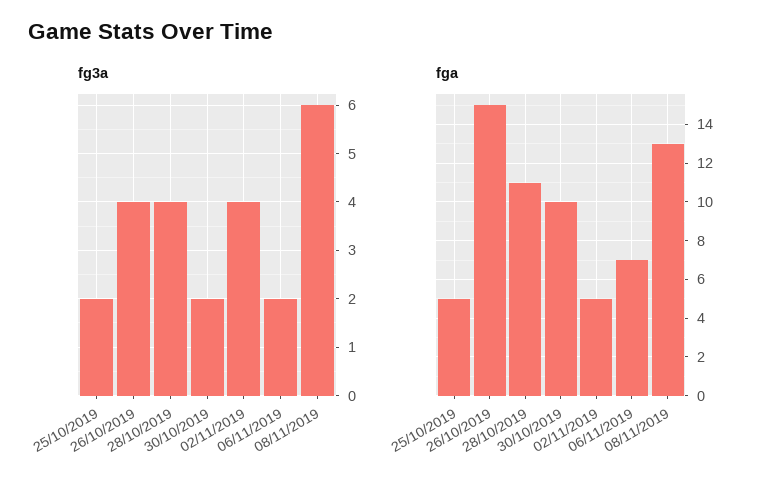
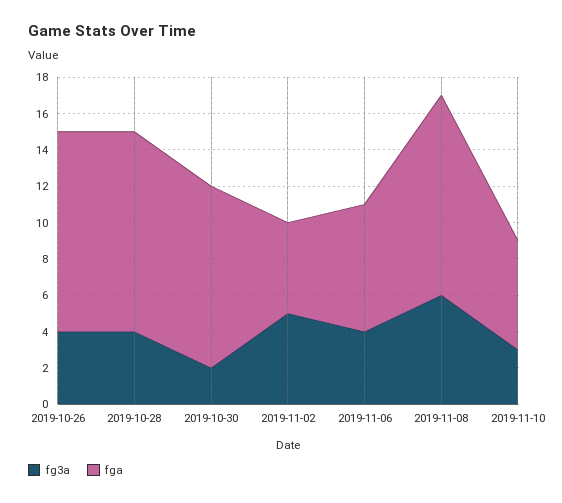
fg3a, 25/10/2019: 2 -> none
fg3a, 02/11/2019: 4 -> 5
fg3a, 06/11/2019: 2 -> 4
fga, 25/10/2019: 5 -> none
fga, 26/10/2019: 15 -> 11
fga, 08/11/2019: 13 -> 11
fg3a, 2019-11-10: none -> 3
fga, 2019-11-10: none -> 6

